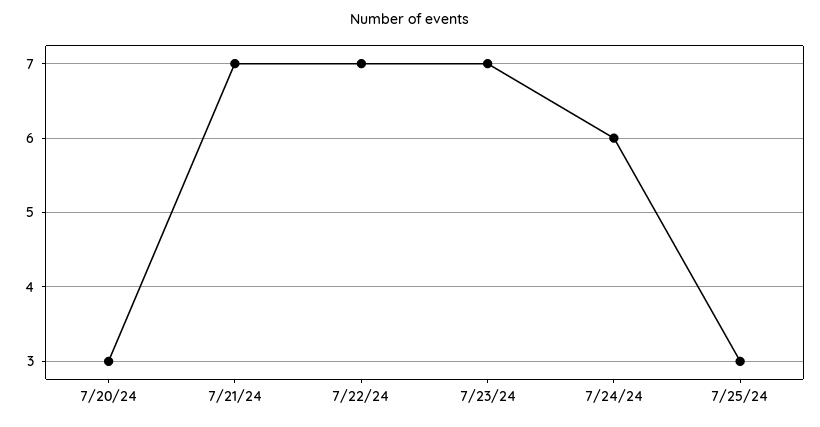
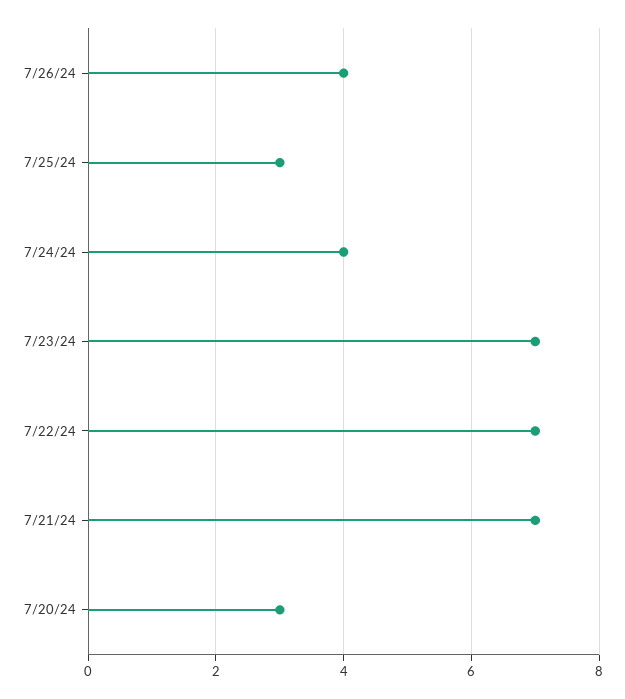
7/24/24: 6 -> 4
7/26/24: none -> 4

